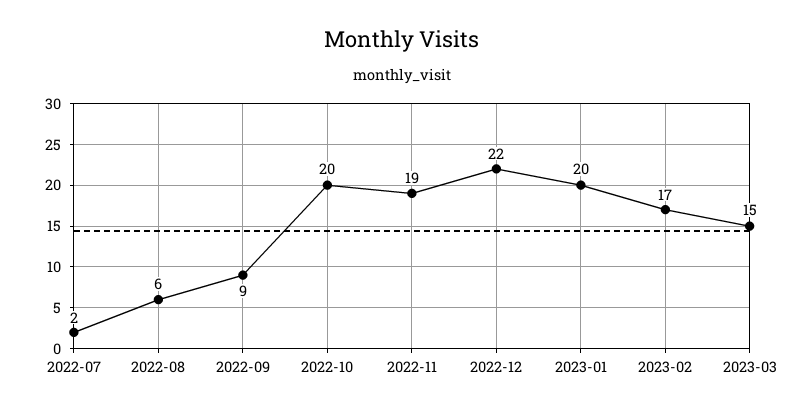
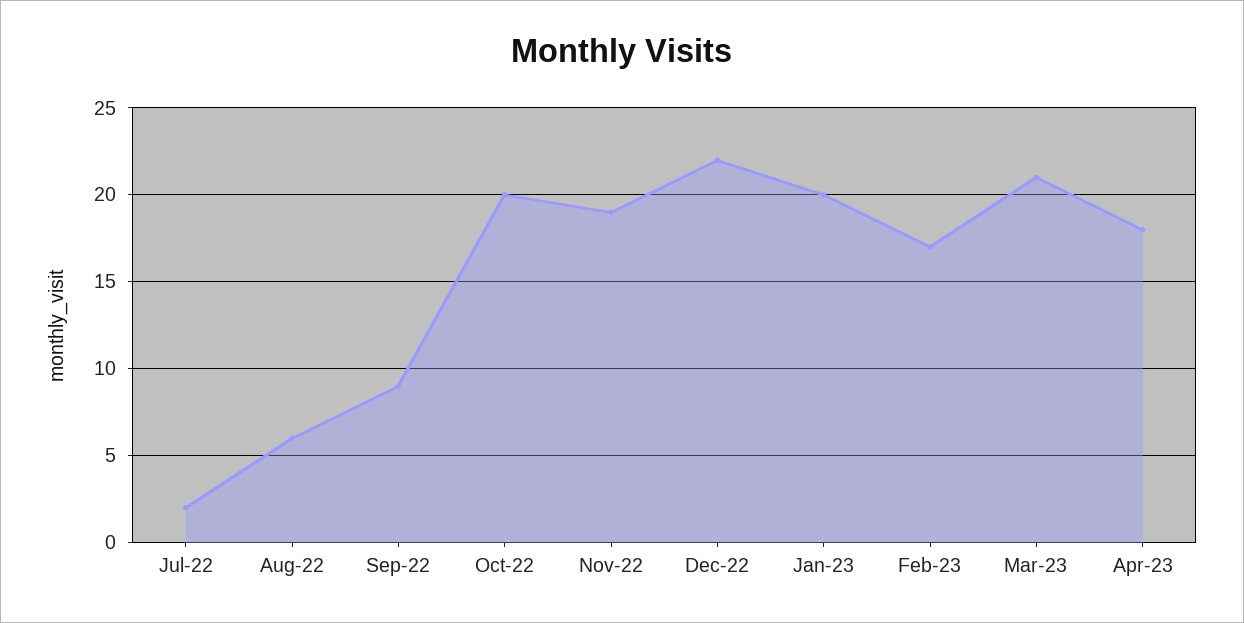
2023-03: 15 -> 21
Apr-23: none -> 18

